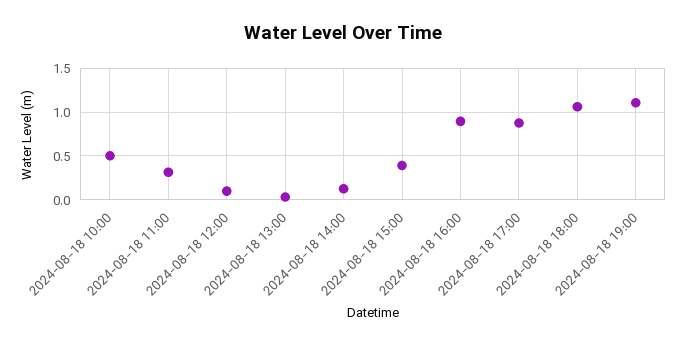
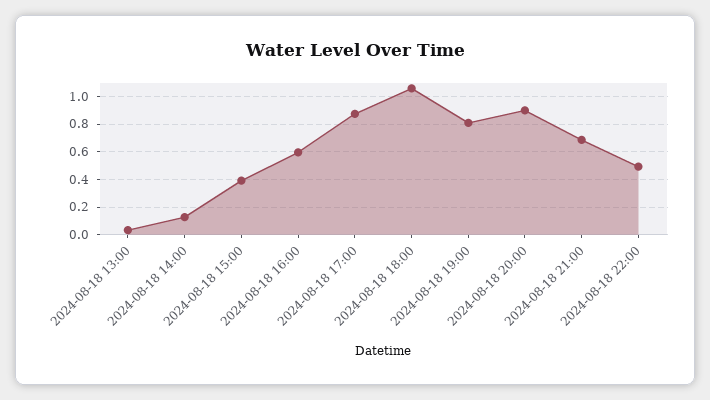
2024-08-18 10:00: 0.5 -> none
2024-08-18 11:00: 0.3 -> none
2024-08-18 12:00: 0.1 -> none
2024-08-18 16:00: 0.9 -> 0.6
2024-08-18 19:00: 1.1 -> 0.8
2024-08-18 20:00: none -> 0.9
2024-08-18 21:00: none -> 0.7
2024-08-18 22:00: none -> 0.5

